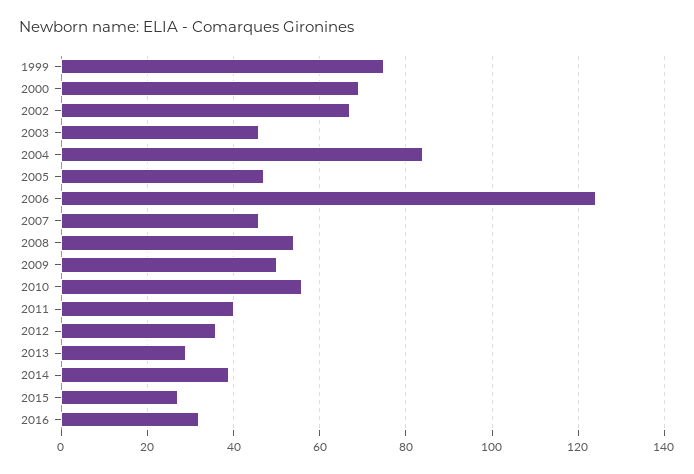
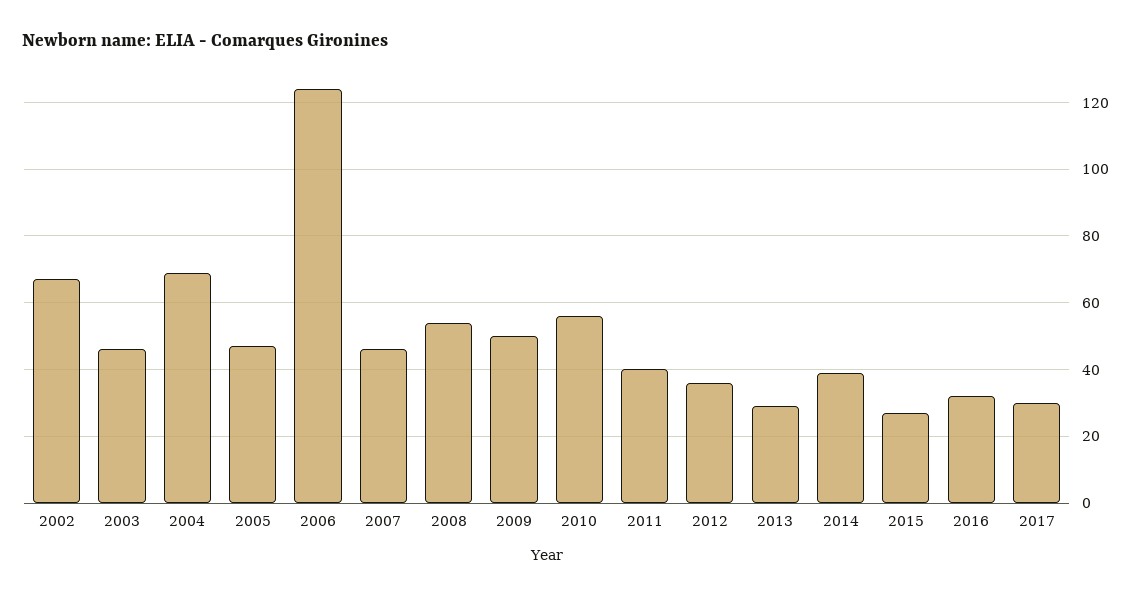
1999: 75 -> none
2000: 70 -> none
2004: 85 -> 70
2017: none -> 30

